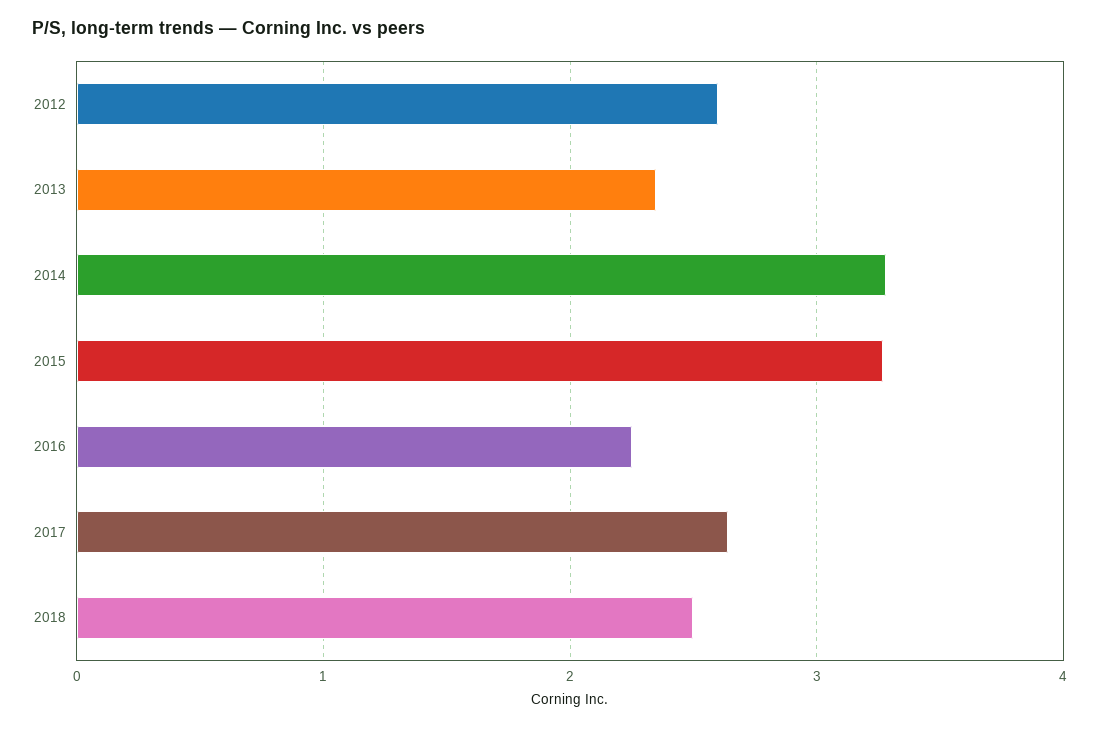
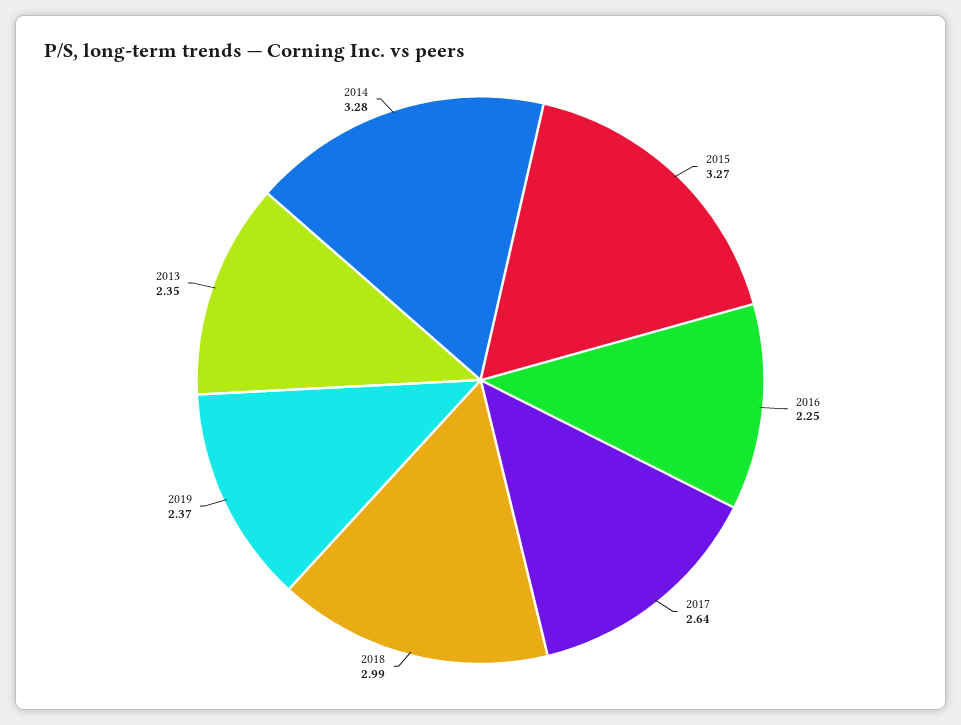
2012: 2.6 -> none
2018: 2.5 -> 2.99
2019: none -> 2.37

